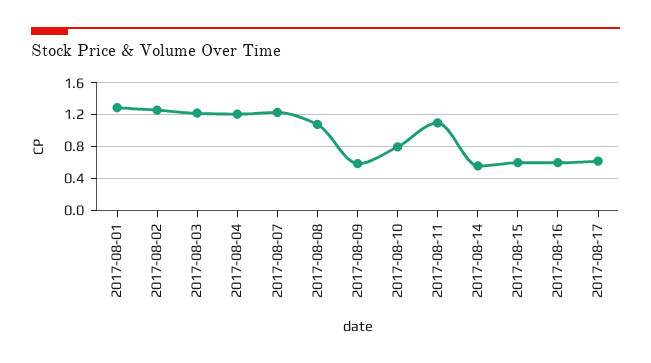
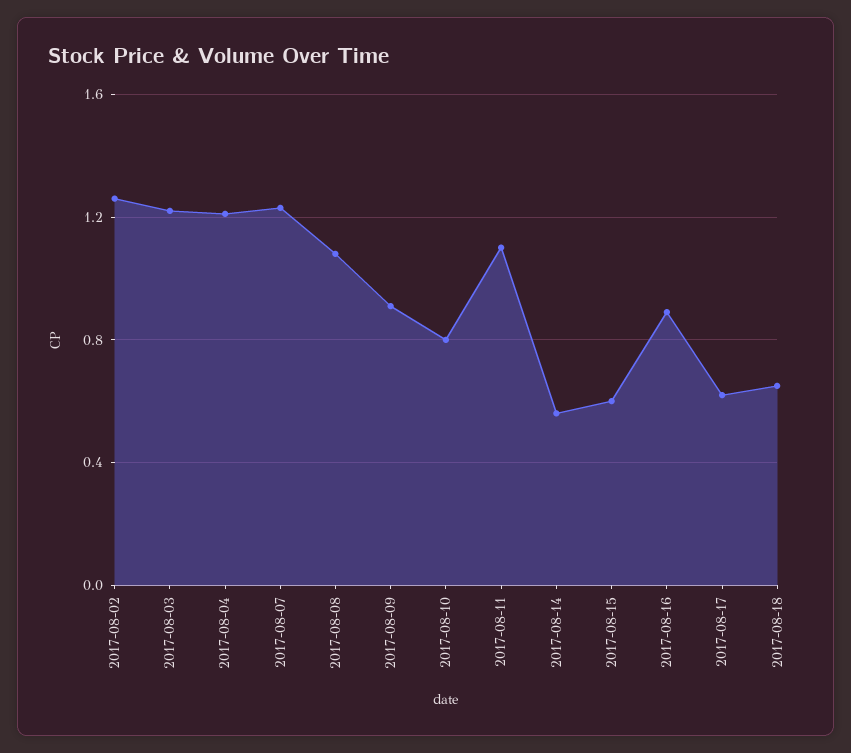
2017-08-01: 1.3 -> none
2017-08-09: 0.6 -> 0.9
2017-08-16: 0.6 -> 0.9
2017-08-18: none -> 0.65

